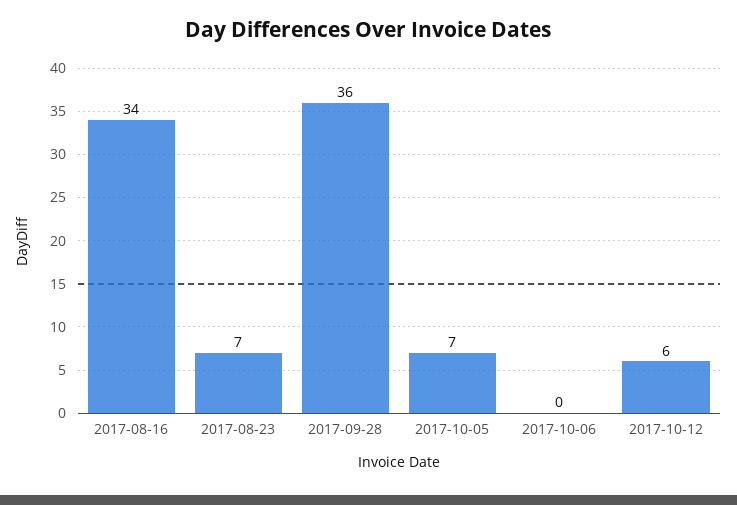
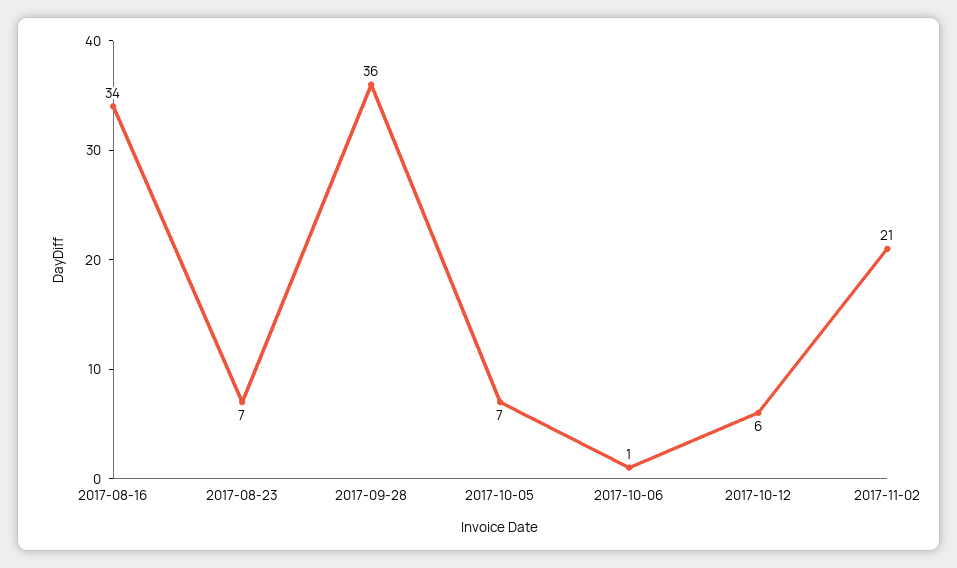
2017-10-06: 0 -> 1
2017-11-02: none -> 21

